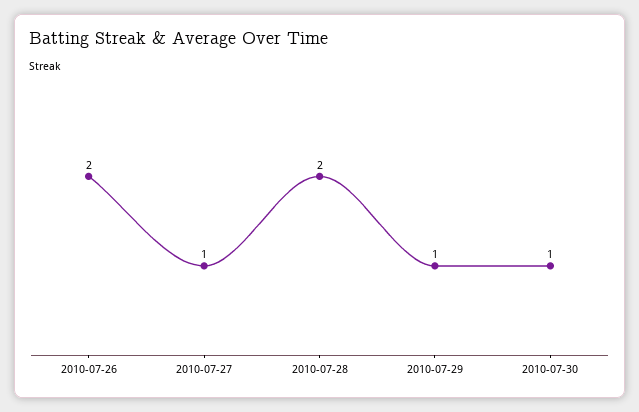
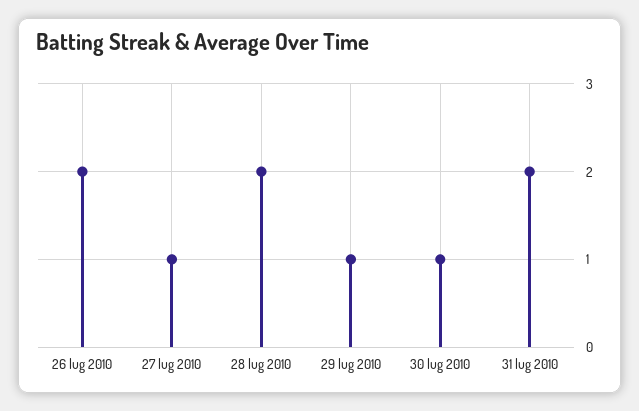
31 lug 2010: none -> 2

